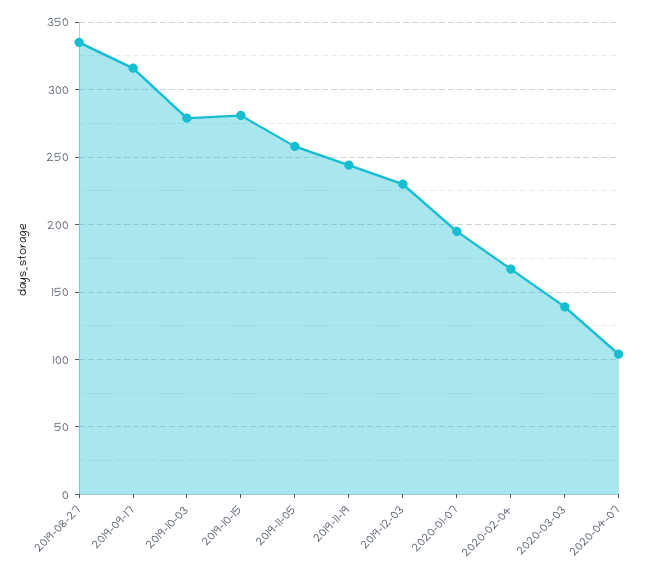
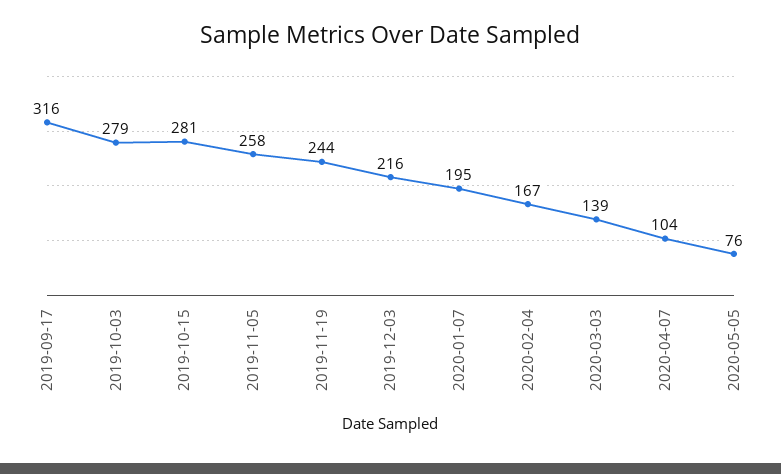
2019-08-27: 335 -> none
2019-12-03: 230 -> 216
2020-05-05: none -> 76

